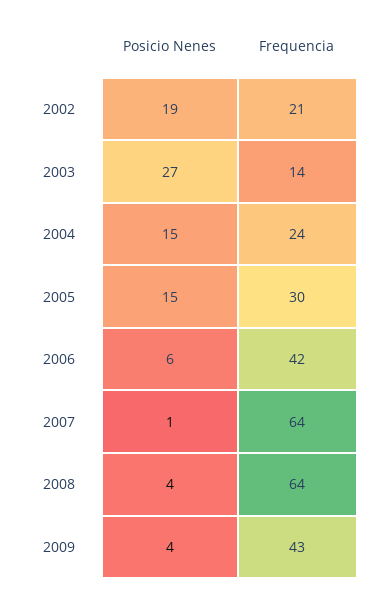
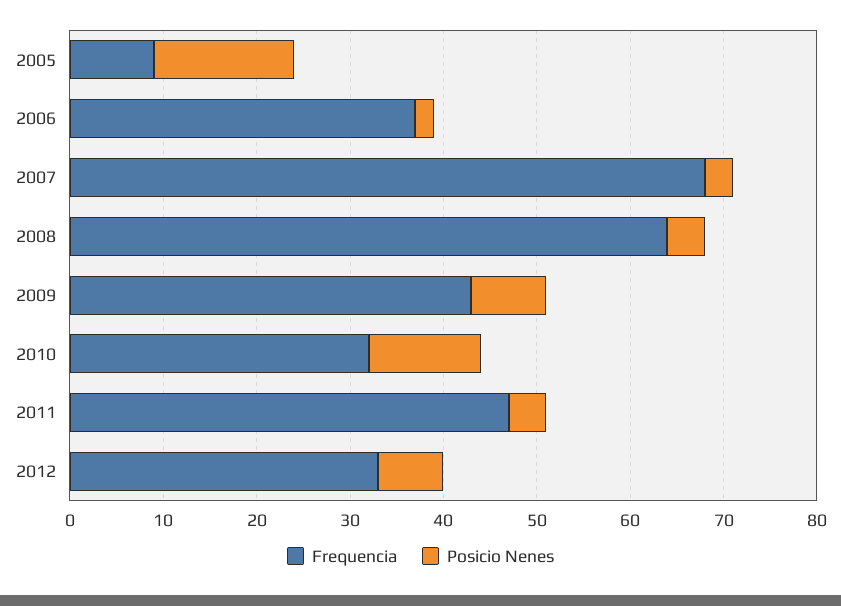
Posicio Nenes, 2002: 19 -> none
Frequencia, 2002: 21 -> none
Posicio Nenes, 2003: 27 -> none
Frequencia, 2003: 14 -> none
Posicio Nenes, 2004: 15 -> none
Frequencia, 2004: 24 -> none
Frequencia, 2005: 30 -> 9
Posicio Nenes, 2006: 6 -> 2
Frequencia, 2006: 42 -> 37
Posicio Nenes, 2007: 1 -> 3
Frequencia, 2007: 64 -> 68
Posicio Nenes, 2009: 4 -> 8
Frequencia, 2010: none -> 32
Posicio Nenes, 2010: none -> 12
Frequencia, 2011: none -> 47
Posicio Nenes, 2011: none -> 4
Frequencia, 2012: none -> 33
Posicio Nenes, 2012: none -> 7

